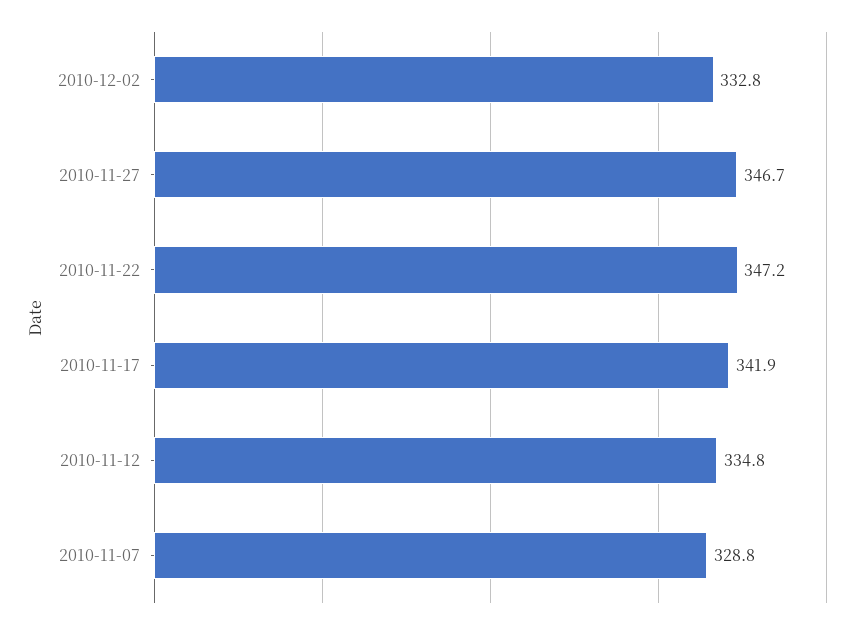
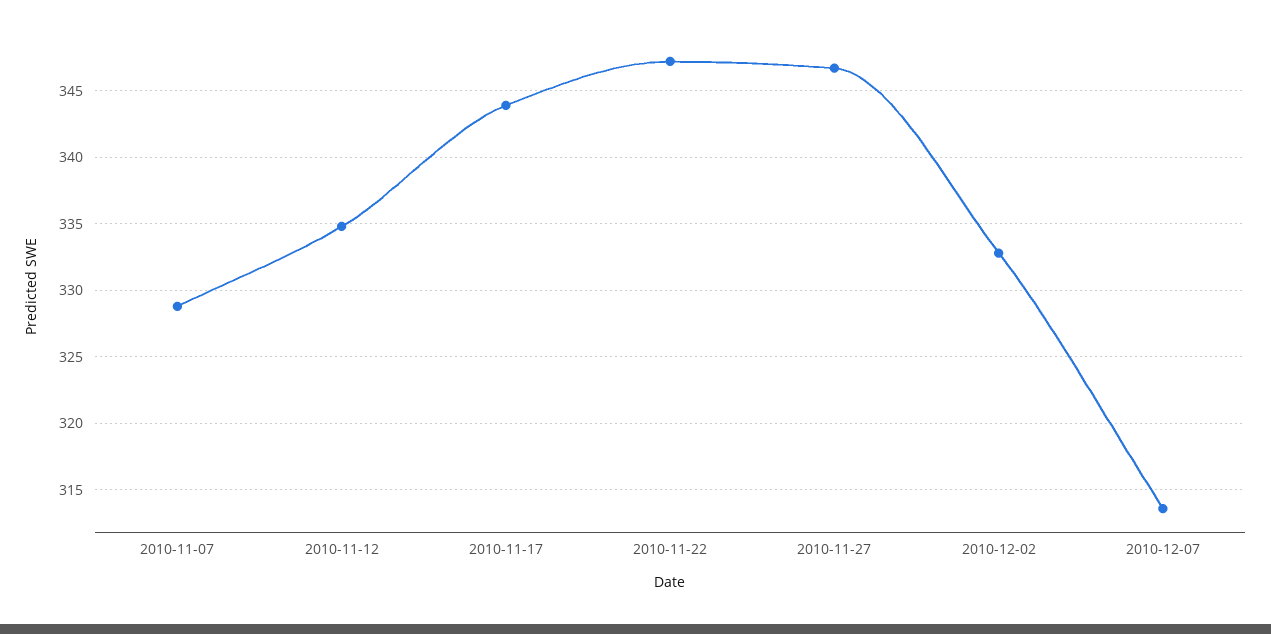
2010-11-17: 341.9 -> 344
2010-12-07: none -> 313.5

